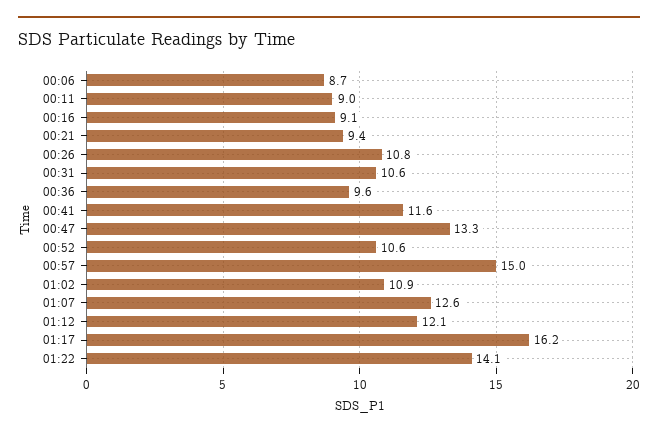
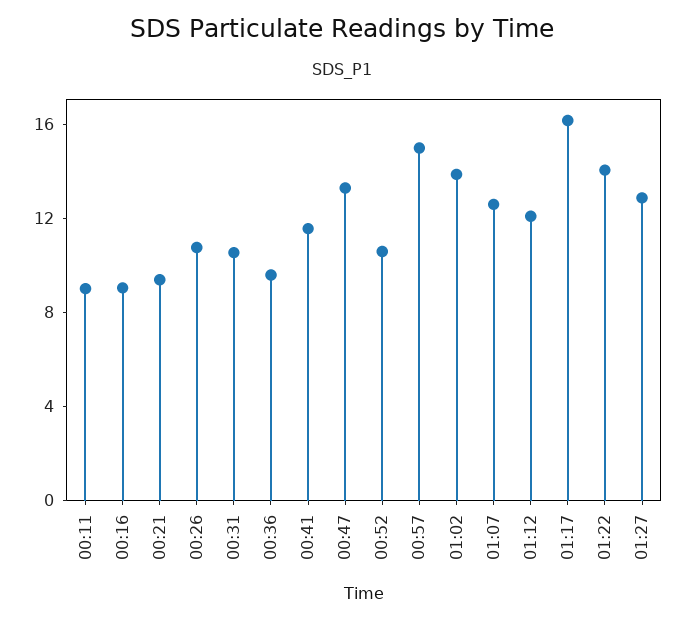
00:06: 8.7 -> none
01:02: 10.9 -> 14
01:27: none -> 13

